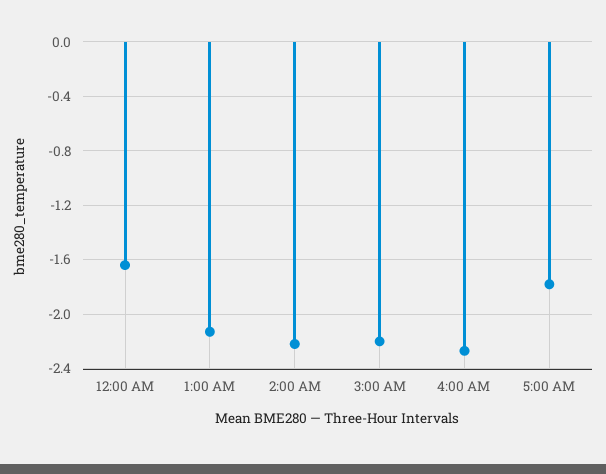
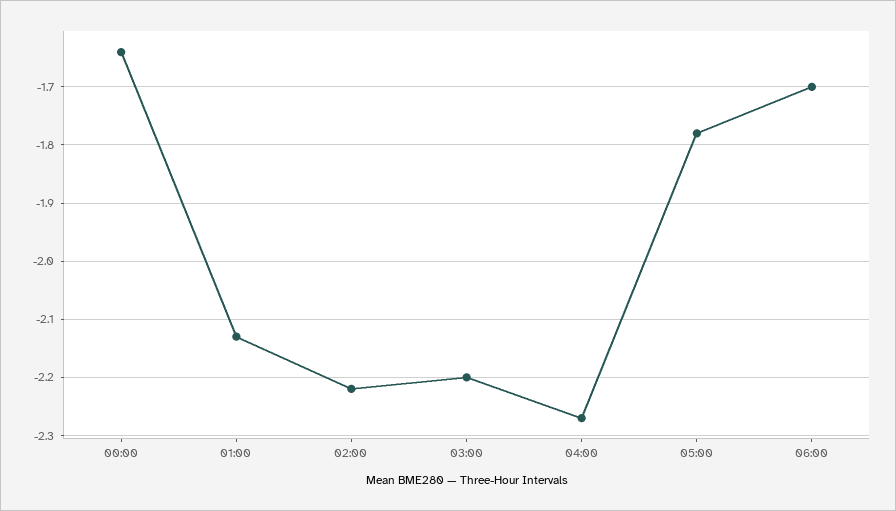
06:00: none -> -1.7

